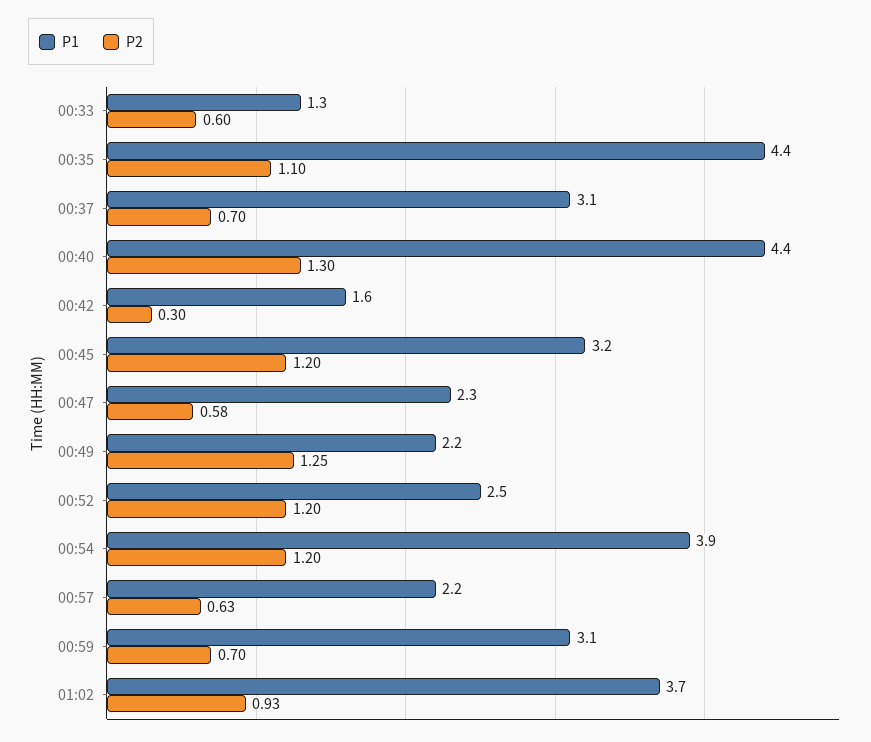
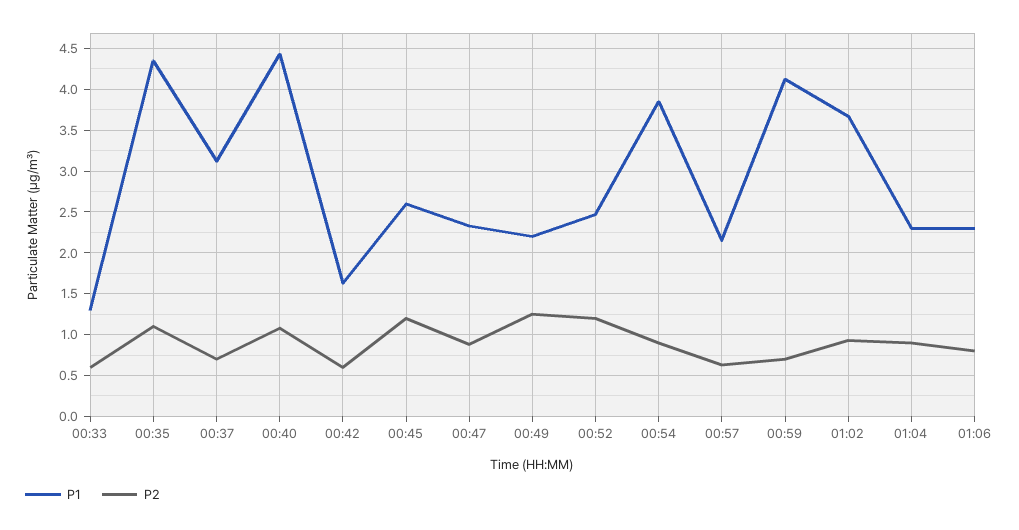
P2, 00:40: 1.3 -> 1.1
P2, 00:42: 0.3 -> 0.6
P1, 00:45: 3.2 -> 2.6
P2, 00:47: 0.58 -> 0.9
P2, 00:54: 1.2 -> 0.9
P1, 00:59: 3.1 -> 4.1
P1, 01:04: none -> 2.3
P2, 01:04: none -> 0.9
P1, 01:06: none -> 2.3
P2, 01:06: none -> 0.8

